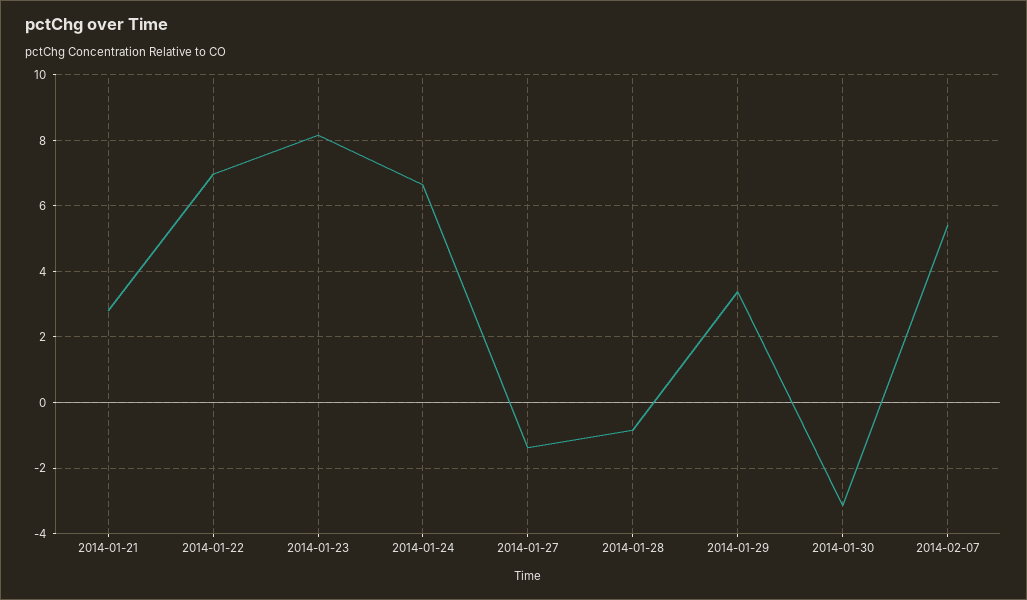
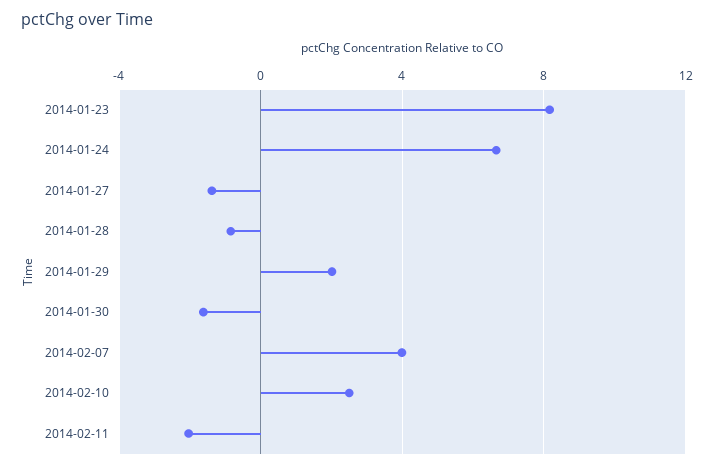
2014-01-21: 2.8 -> none
2014-01-22: 7 -> none
2014-01-29: 3.4 -> 2
2014-01-30: -3.2 -> -1.5
2014-02-07: 5.4 -> 4
2014-02-10: none -> 2.5
2014-02-11: none -> -2

